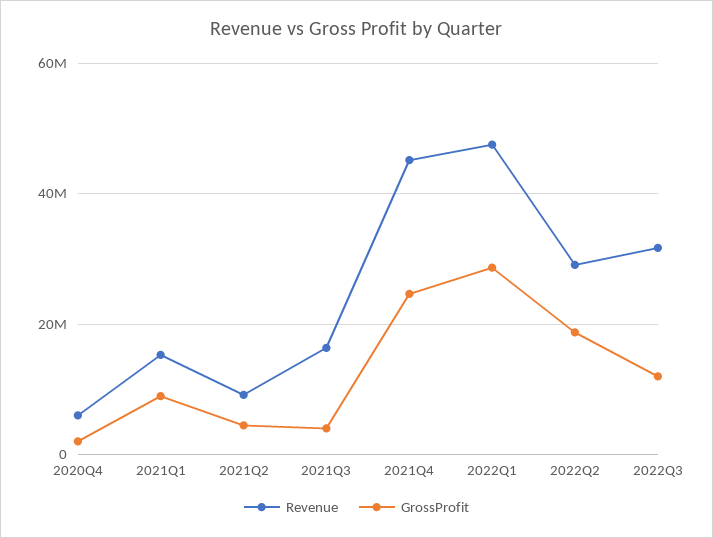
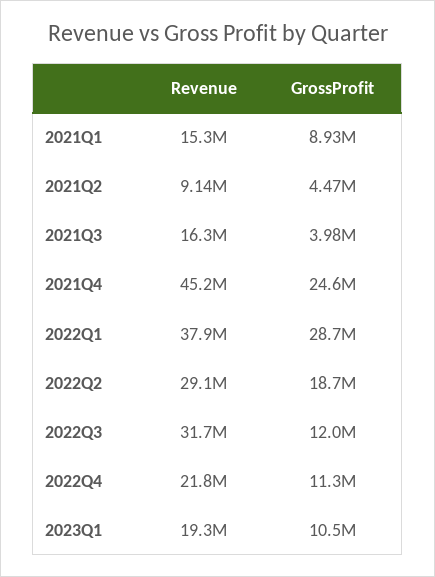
Revenue, 2020Q4: 6000000 -> none
GrossProfit, 2020Q4: 2000000 -> none
Revenue, 2022Q1: 48000000 -> 37900000
Revenue, 2022Q4: none -> 21800000
GrossProfit, 2022Q4: none -> 11300000
Revenue, 2023Q1: none -> 19300000
GrossProfit, 2023Q1: none -> 10500000

